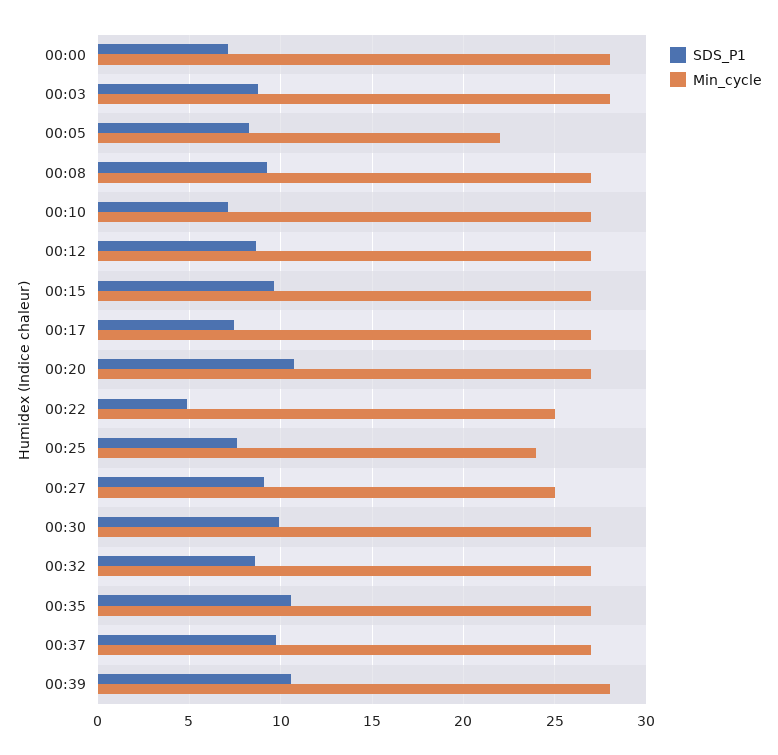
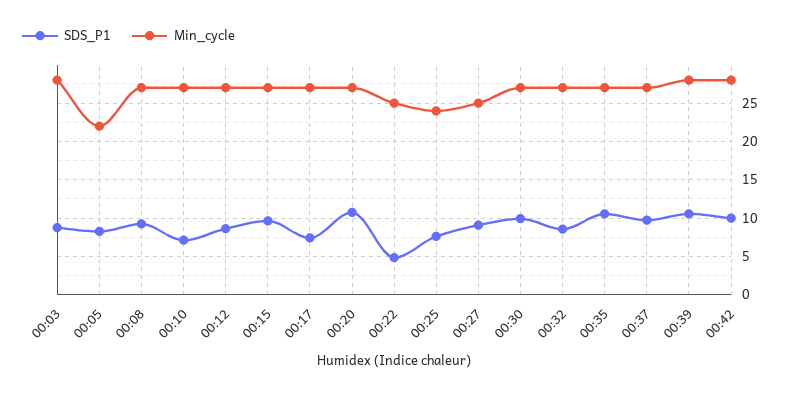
SDS_P1, 00:00: 7 -> none
Min_cycle, 00:00: 28 -> none
SDS_P1, 00:42: none -> 10
Min_cycle, 00:42: none -> 28

